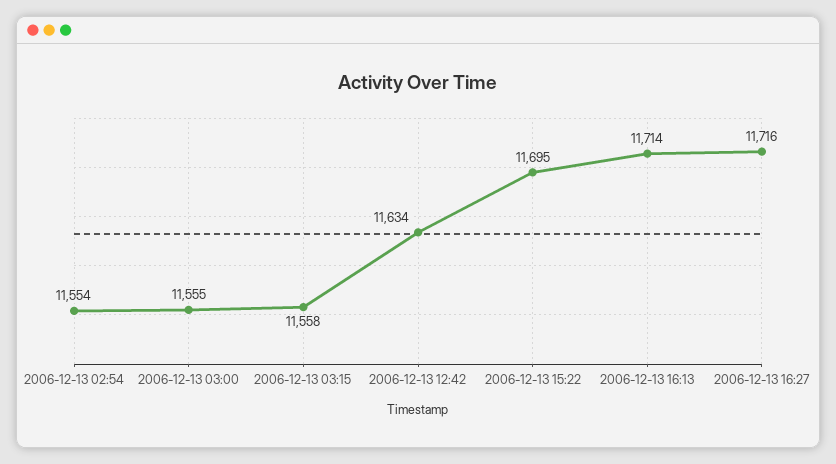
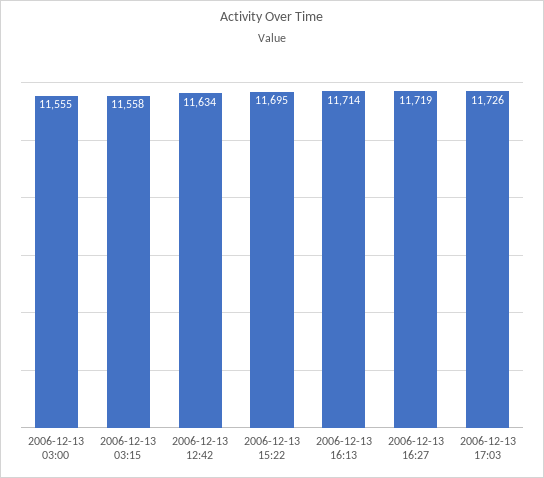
2006-12-13 02:54: 11554 -> none
2006-12-13 16:27: 11716 -> 11719
2006-12-13 17:03: none -> 11726

